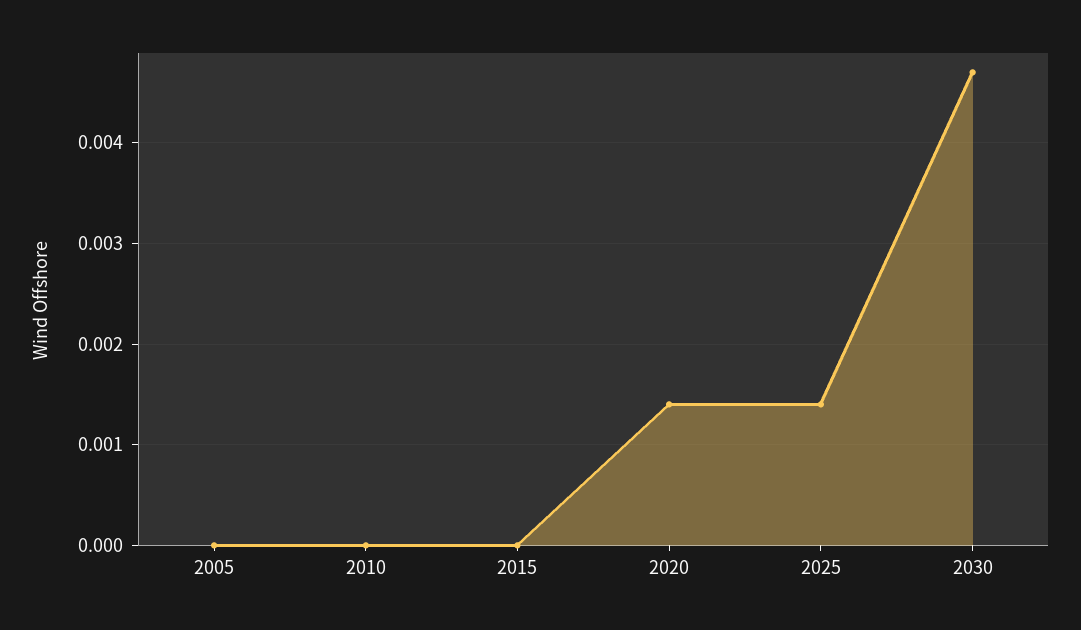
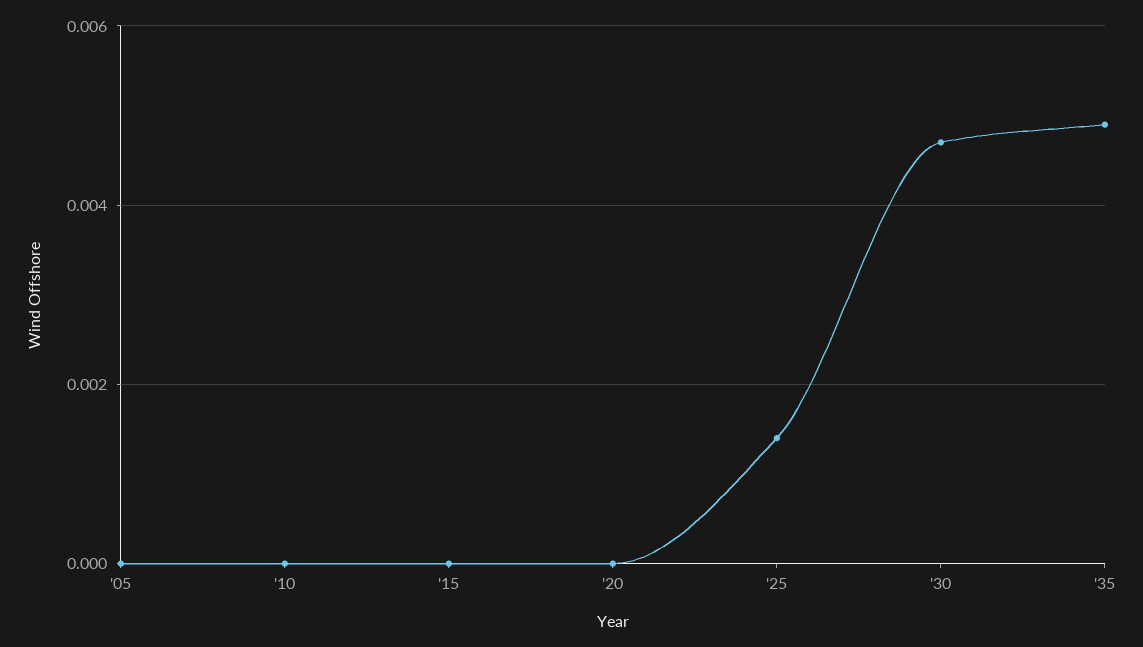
2020: 0.0014 -> 0
'35: none -> 0.005

